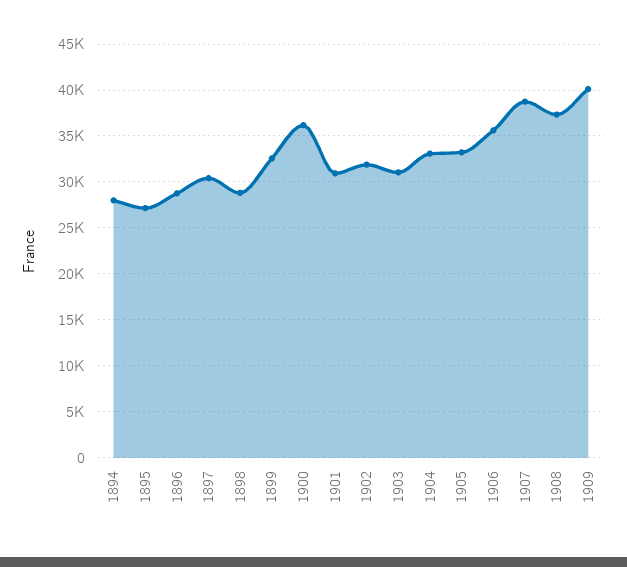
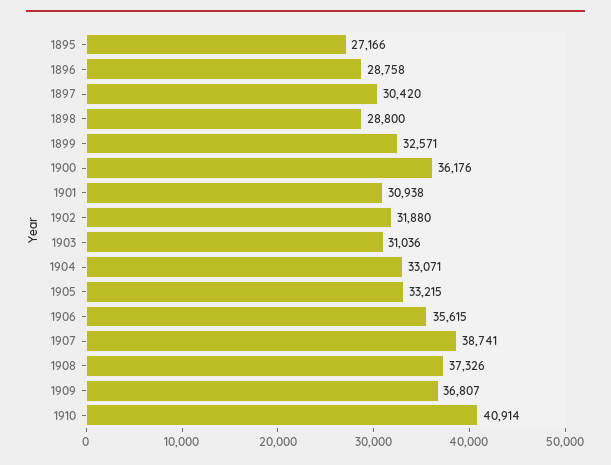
1894: 28000 -> none
1909: 40000 -> 36807
1910: none -> 40914

